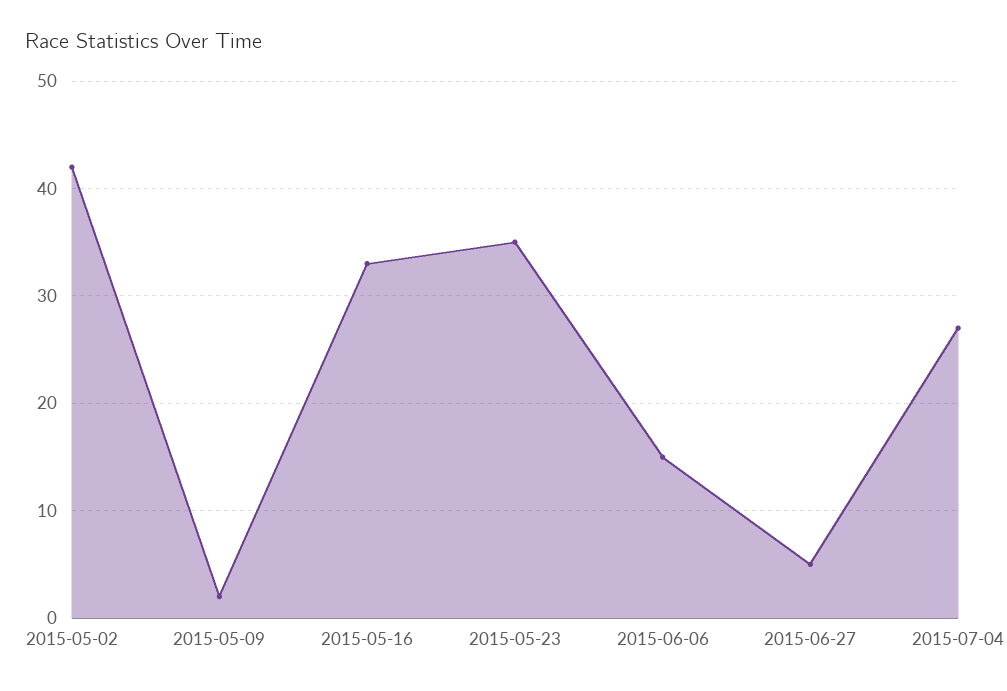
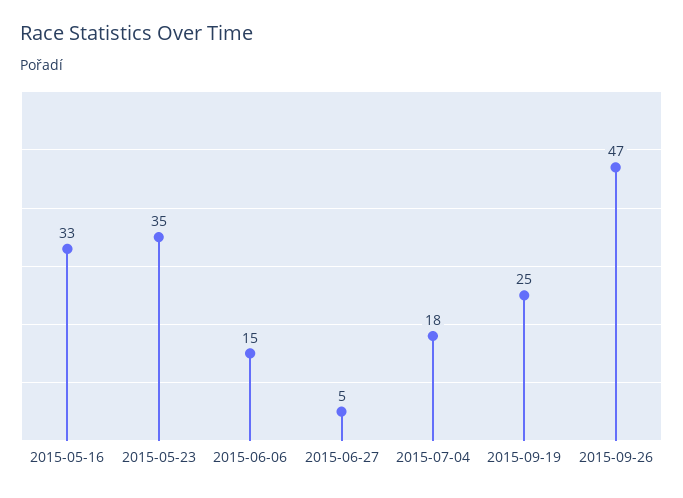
2015-05-02: 42 -> none
2015-05-09: 2 -> none
2015-07-04: 27 -> 18
2015-09-19: none -> 25
2015-09-26: none -> 47

